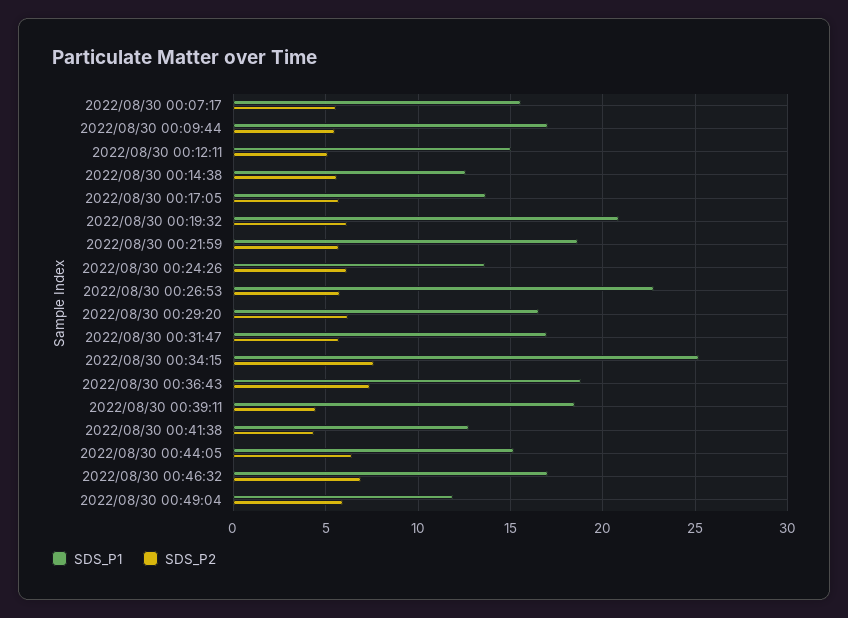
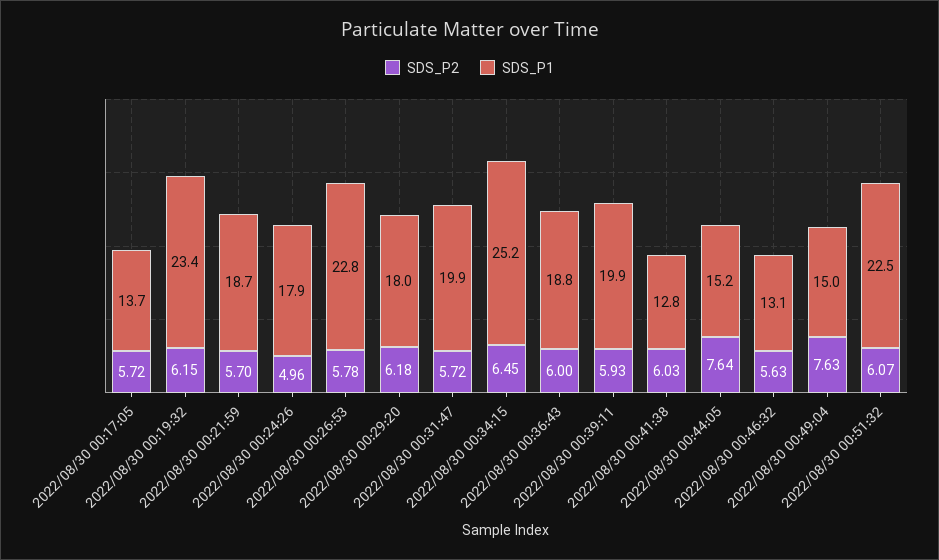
SDS_P1, 2022/08/30 00:07:17: 15.5 -> none
SDS_P2, 2022/08/30 00:07:17: 5.5 -> none
SDS_P1, 2022/08/30 00:09:44: 17 -> none
SDS_P2, 2022/08/30 00:09:44: 5.5 -> none
SDS_P1, 2022/08/30 00:12:11: 15 -> none
SDS_P2, 2022/08/30 00:12:11: 5 -> none
SDS_P1, 2022/08/30 00:14:38: 12.5 -> none
SDS_P2, 2022/08/30 00:14:38: 5.5 -> none
SDS_P1, 2022/08/30 00:19:32: 21 -> 23.4
SDS_P1, 2022/08/30 00:24:26: 13.5 -> 17.9
SDS_P2, 2022/08/30 00:24:26: 6 -> 4.96
SDS_P1, 2022/08/30 00:29:20: 16.5 -> 18
SDS_P1, 2022/08/30 00:31:47: 17 -> 19.9
SDS_P2, 2022/08/30 00:34:15: 7.5 -> 6.45
SDS_P2, 2022/08/30 00:36:43: 7.5 -> 6
SDS_P1, 2022/08/30 00:39:11: 18.5 -> 19.9
SDS_P2, 2022/08/30 00:39:11: 4.5 -> 5.93
SDS_P2, 2022/08/30 00:41:38: 4.5 -> 6.03
SDS_P2, 2022/08/30 00:44:05: 6.5 -> 7.64
SDS_P1, 2022/08/30 00:46:32: 17 -> 13.1
SDS_P2, 2022/08/30 00:46:32: 7 -> 5.63
SDS_P1, 2022/08/30 00:49:04: 12 -> 15
SDS_P2, 2022/08/30 00:49:04: 6 -> 7.63
SDS_P2, 2022/08/30 00:51:32: none -> 6.07
SDS_P1, 2022/08/30 00:51:32: none -> 22.5

